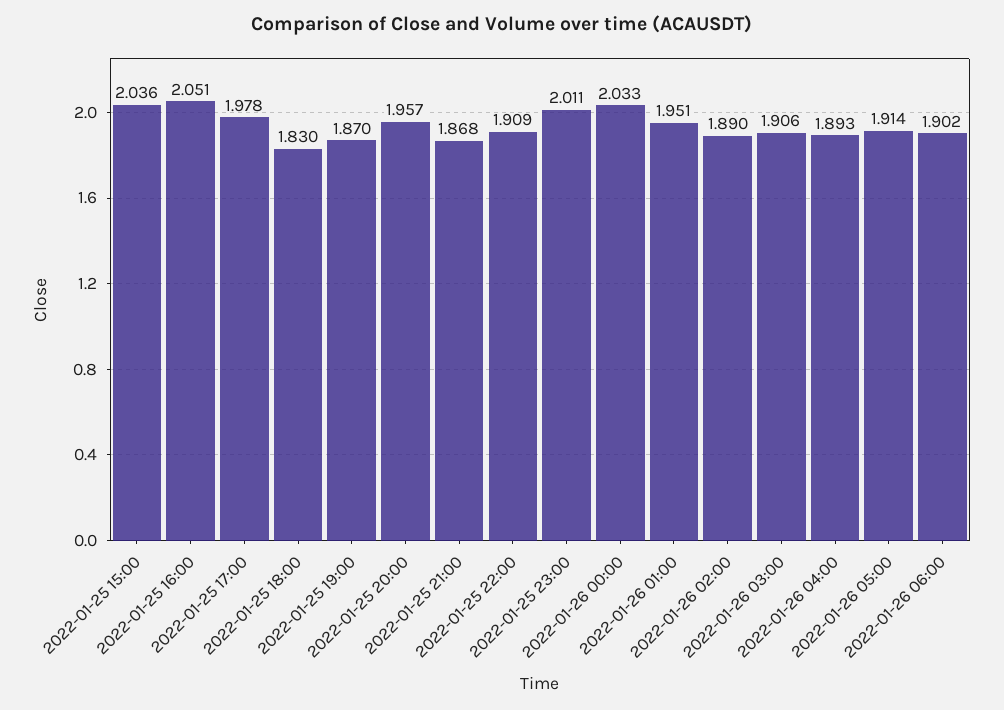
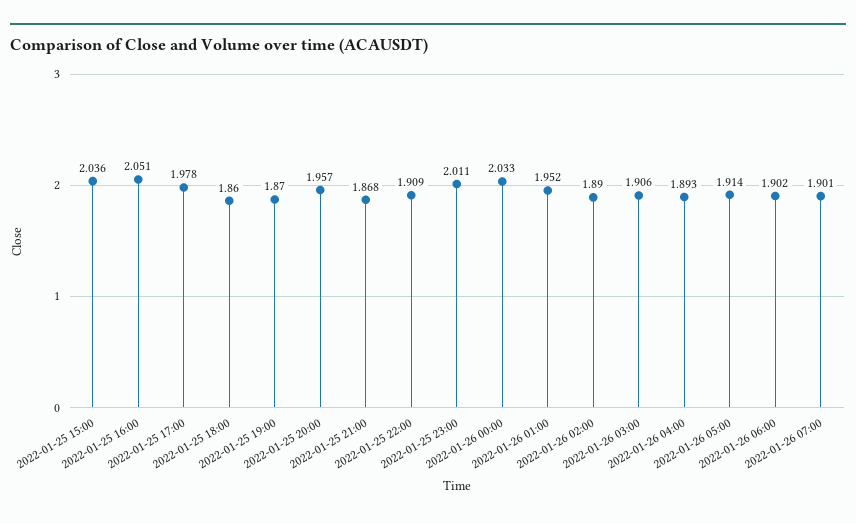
2022-01-25 18:00: 1.83 -> 1.86
2022-01-26 01:00: 1.951 -> 1.952
2022-01-26 07:00: none -> 1.901

